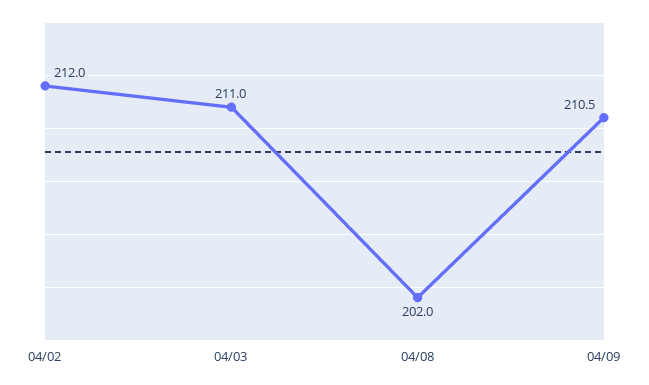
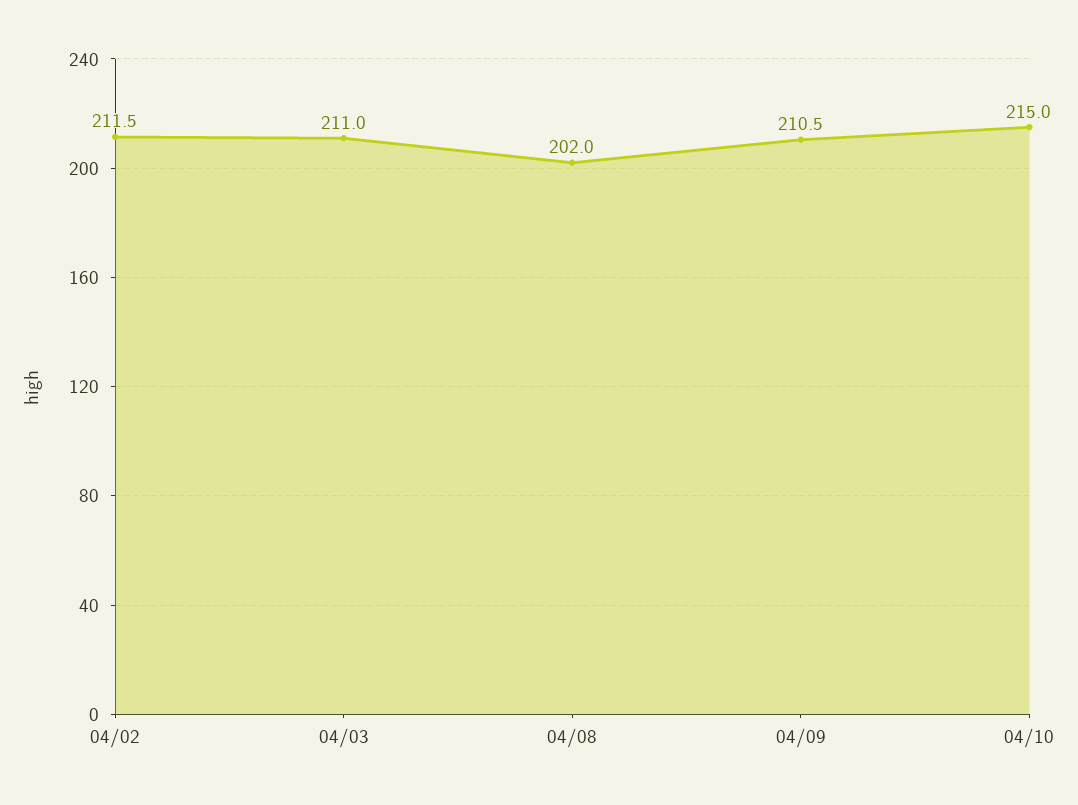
04/02: 212 -> 211.5
04/10: none -> 215

